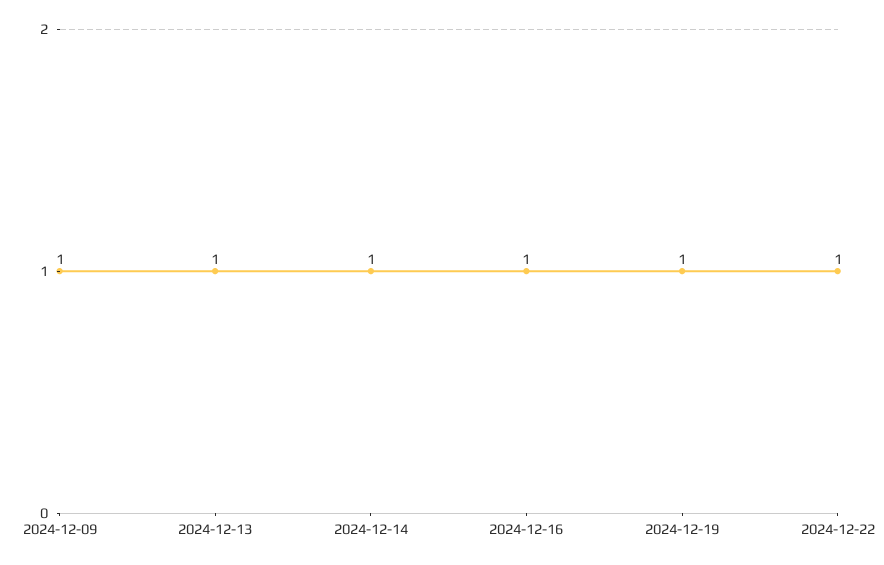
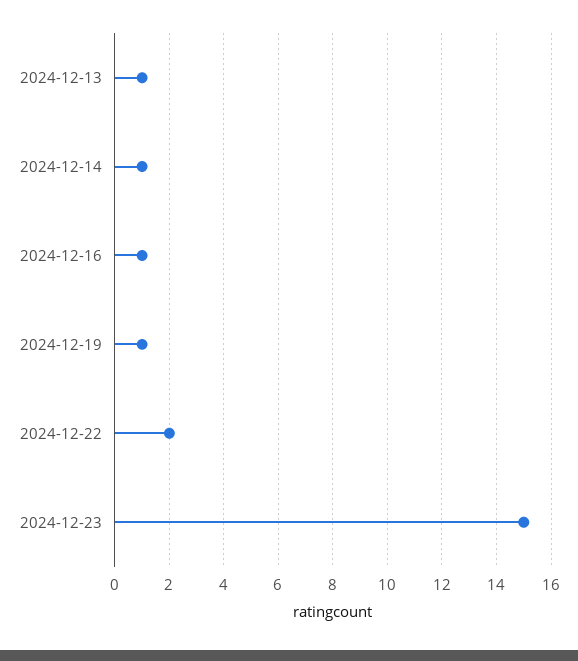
2024-12-09: 1 -> none
2024-12-22: 1 -> 2
2024-12-23: none -> 15

